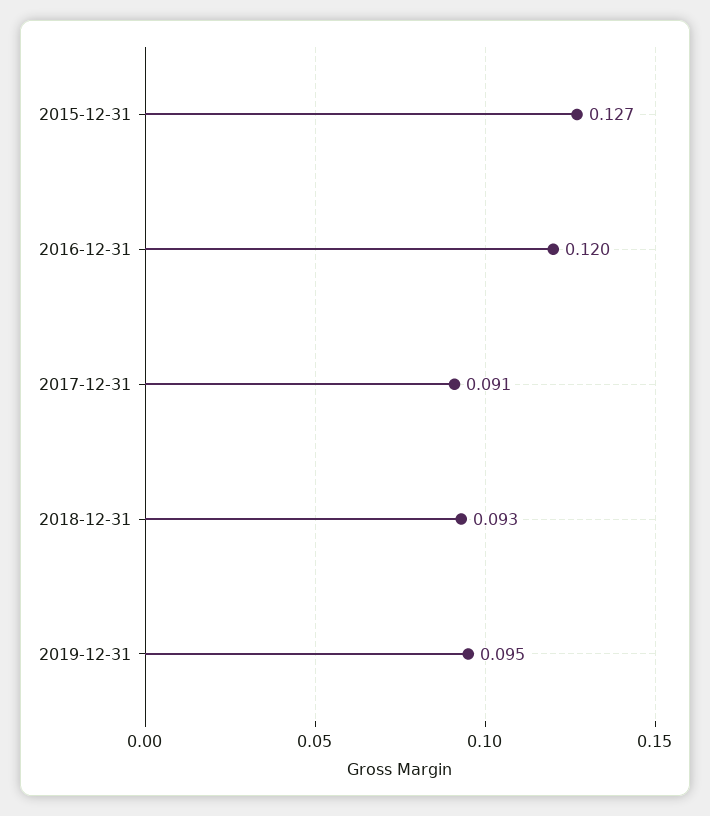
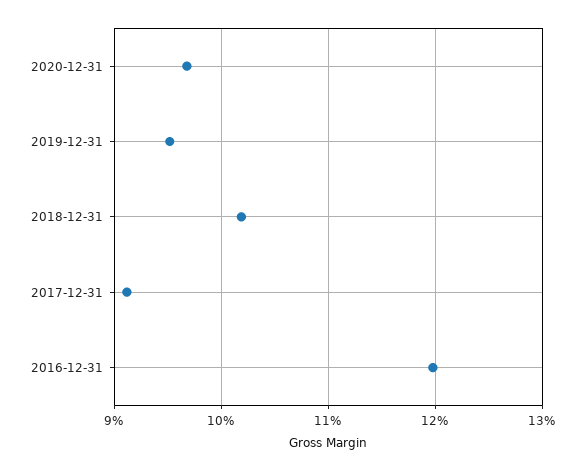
2015-12-31: 0.127 -> none
2018-12-31: 0.093 -> 0.102
2020-12-31: none -> 0.097

